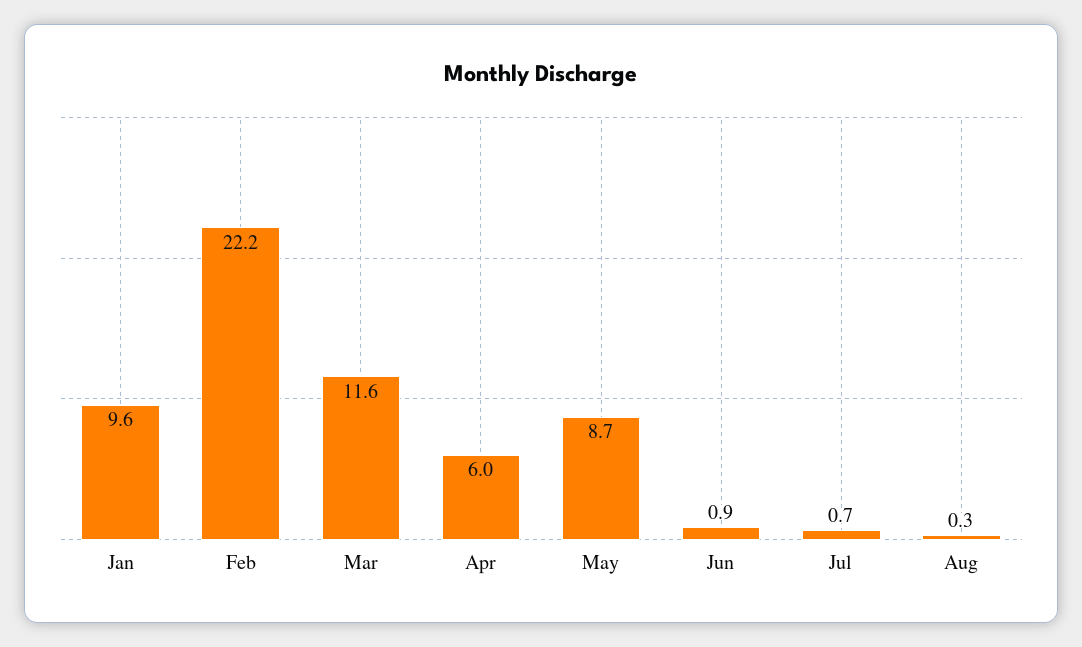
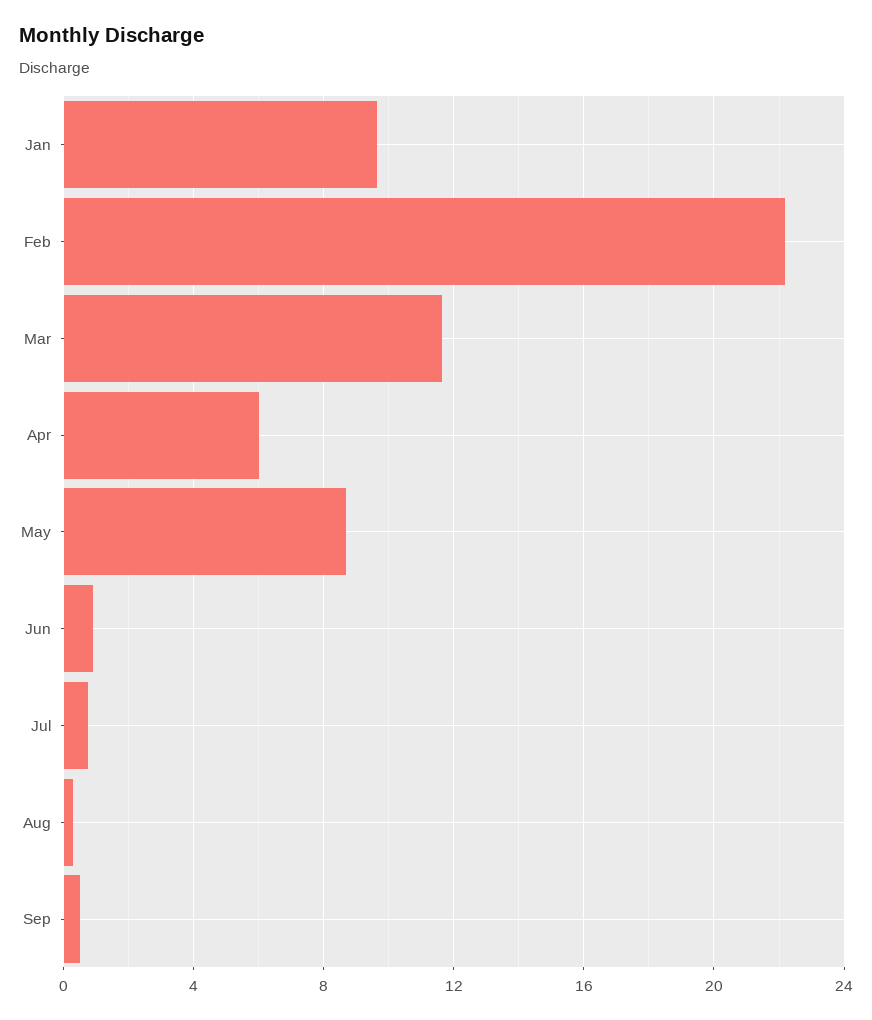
Sep: none -> 0.5

